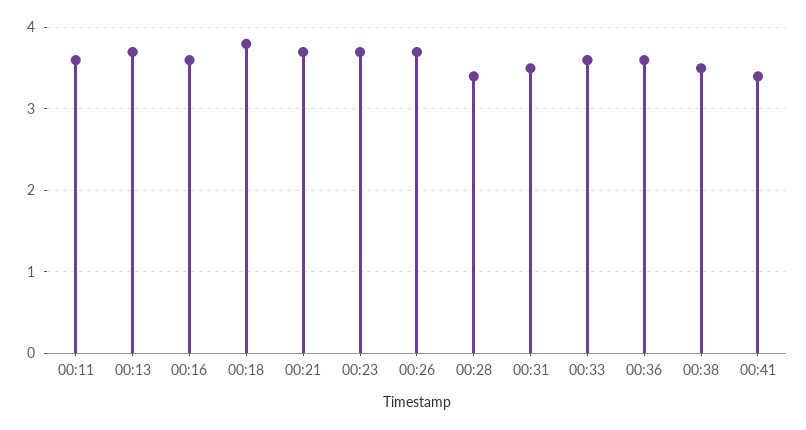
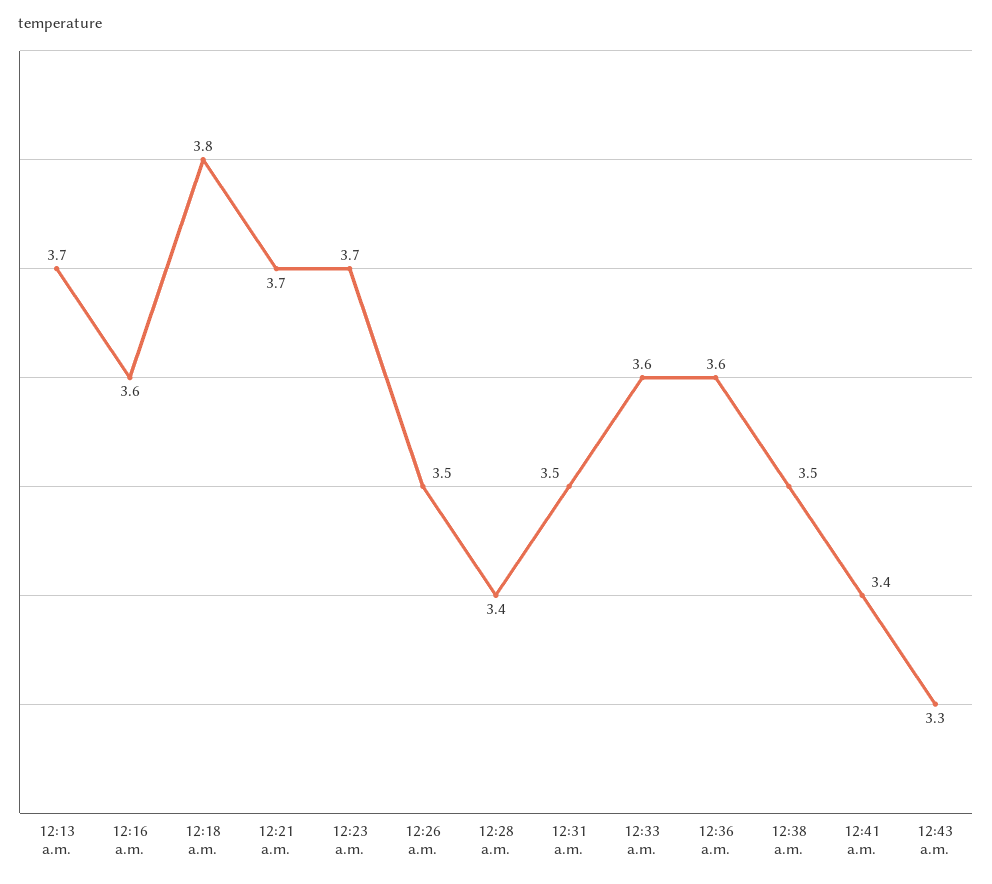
00:11: 3.6 -> none
00:26: 3.7 -> 3.5
12:43 a.m.: none -> 3.3

